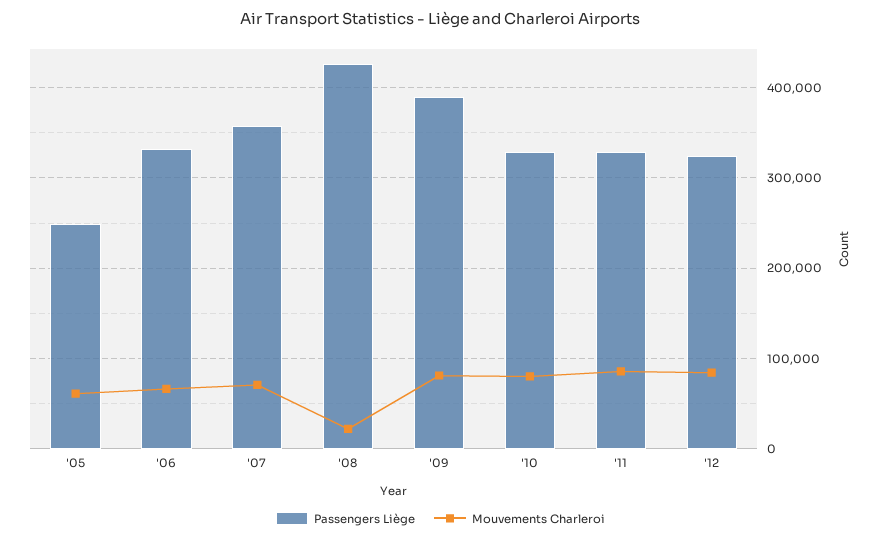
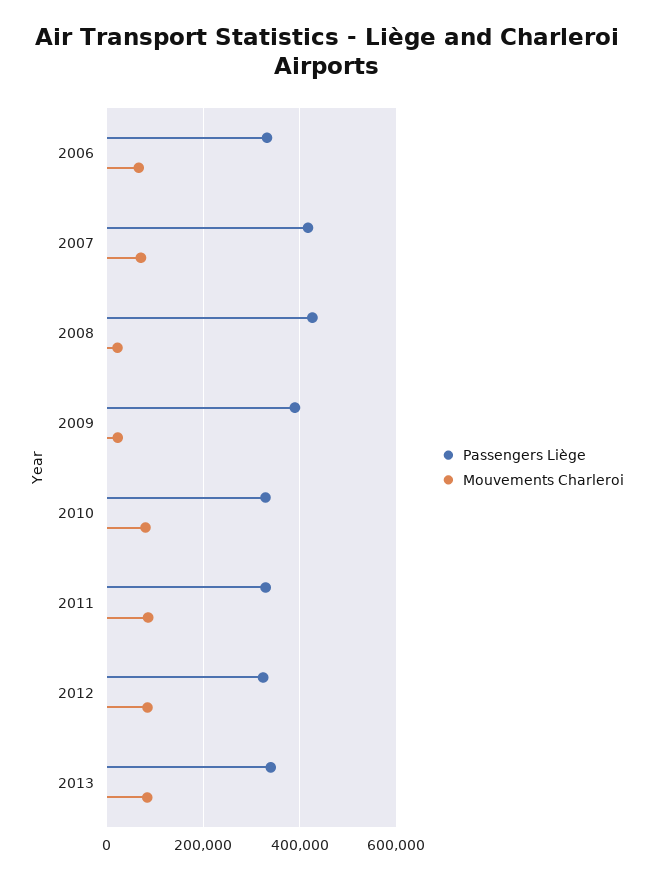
Passengers Liège, '05: 250000 -> none
Mouvements Charleroi, '05: 60000 -> none
Passengers Liège, '07: 360000 -> 420000
Mouvements Charleroi, '09: 80000 -> 20000
Passengers Liège, 2013: none -> 340000
Mouvements Charleroi, 2013: none -> 80000

